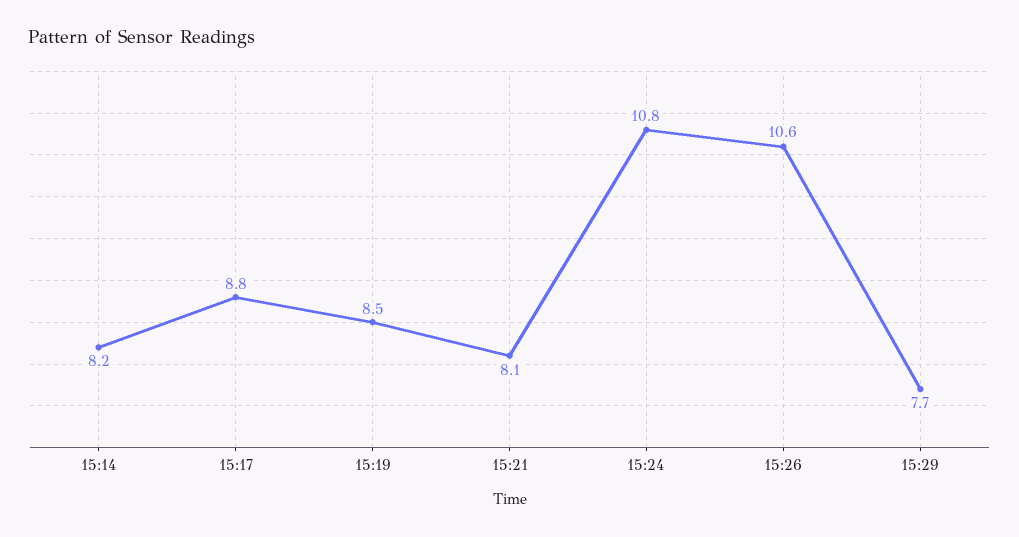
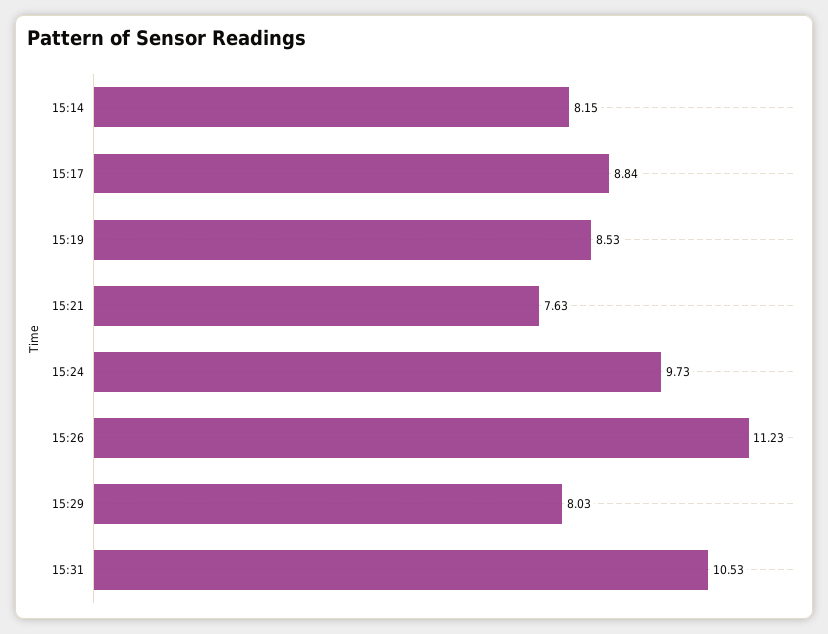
15:21: 8.1 -> 7.63
15:24: 10.8 -> 9.73
15:26: 10.6 -> 11.23
15:29: 7.7 -> 8.03
15:31: none -> 10.53

